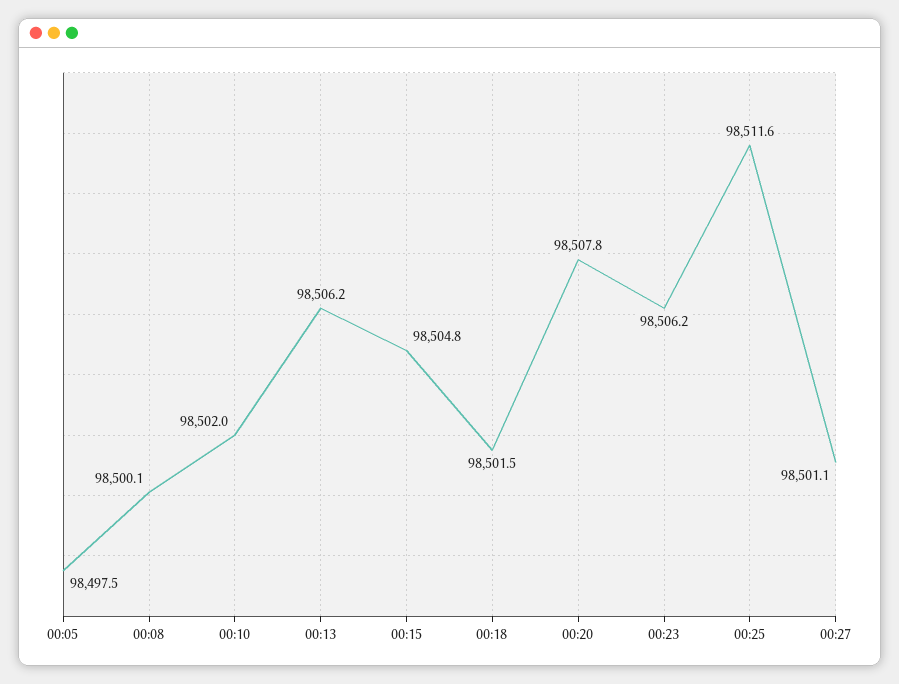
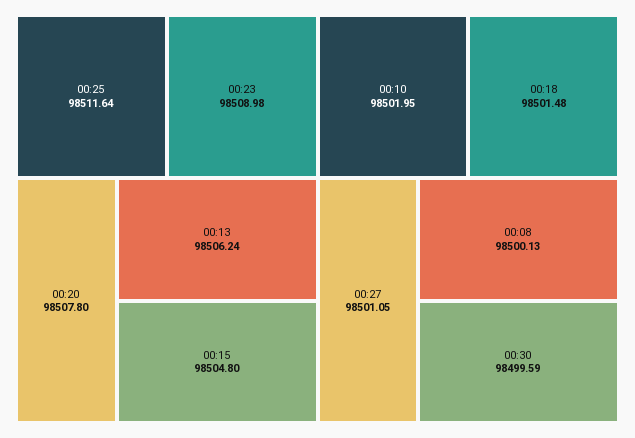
00:05: 98497.5 -> none
00:23: 98506.2 -> 98508.98
00:30: none -> 98499.59

